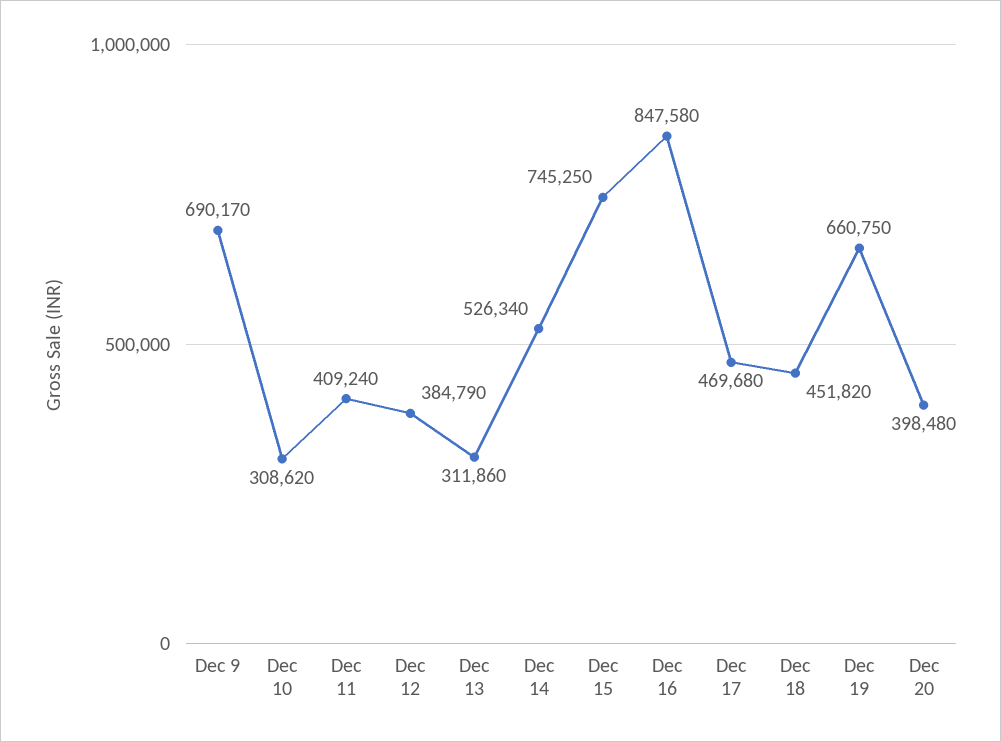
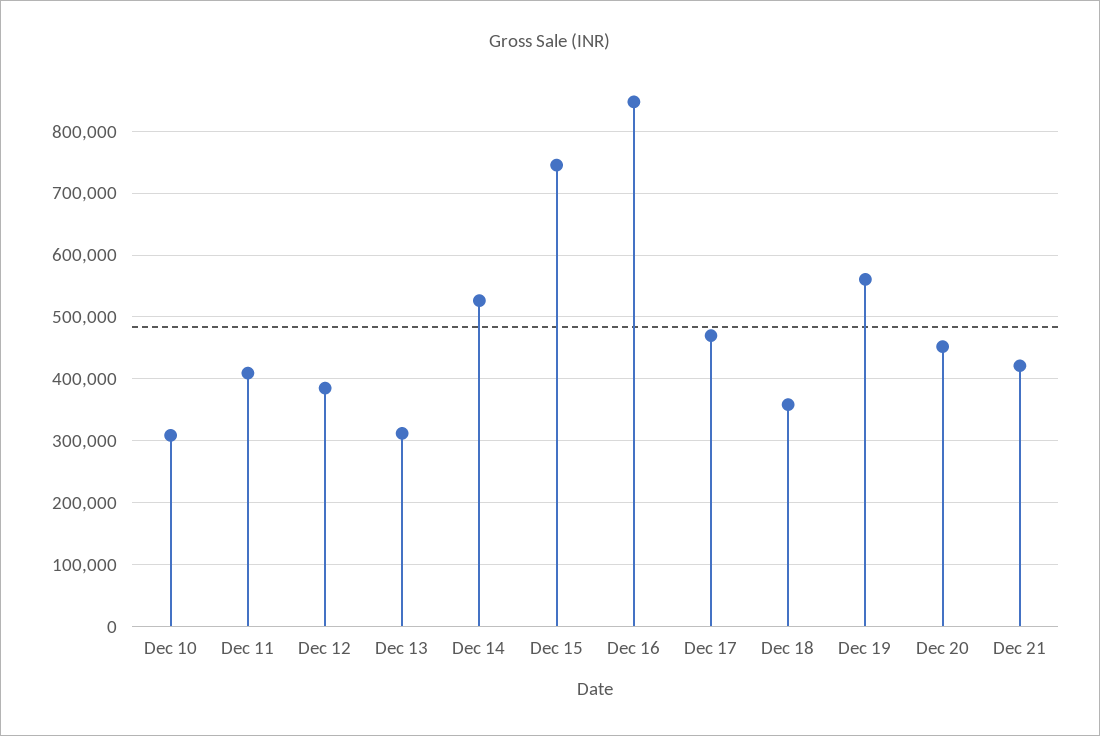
Dec 9: 690170 -> none
Dec 18: 451820 -> 360000
Dec 19: 660750 -> 560000
Dec 20: 398480 -> 450000
Dec 21: none -> 420000

